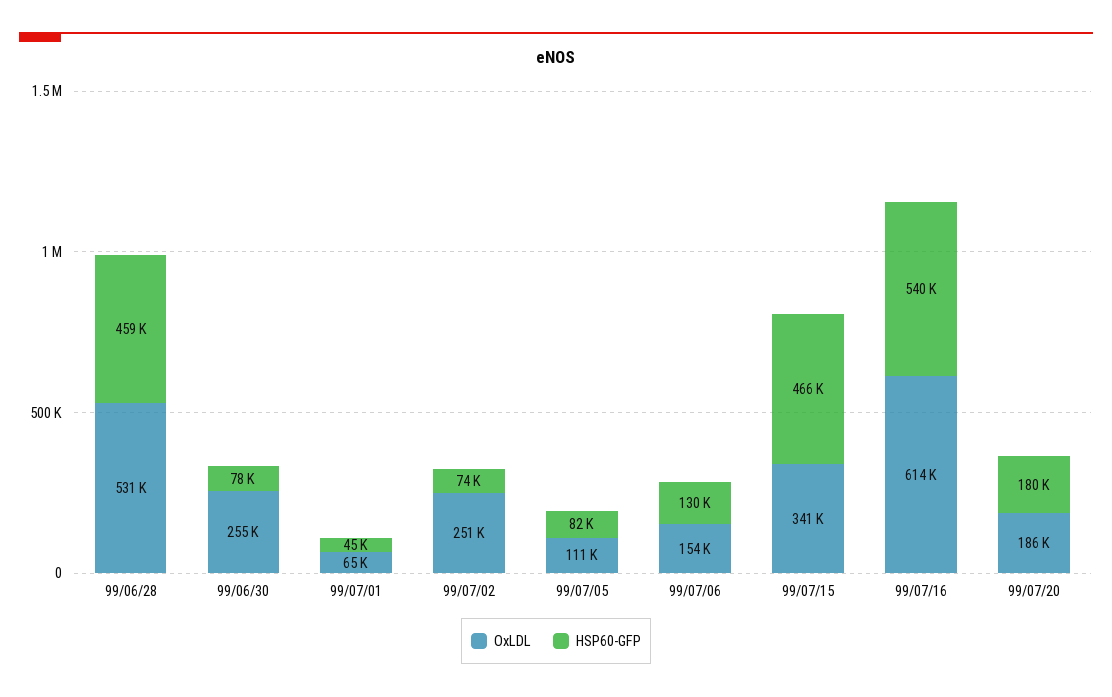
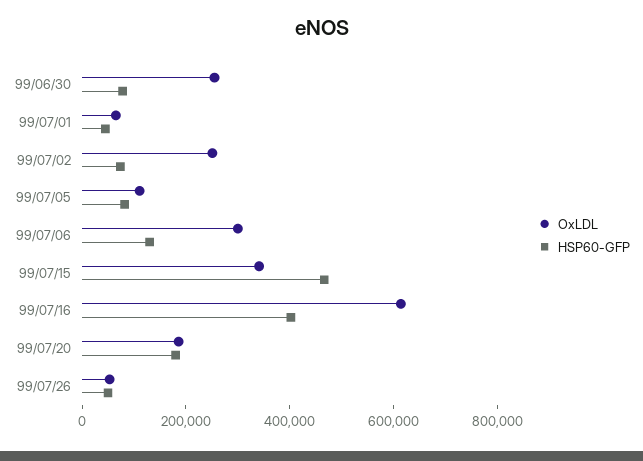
OxLDL, 99/06/28: 531000 -> none
HSP60-GFP, 99/06/28: 459000 -> none
OxLDL, 99/07/06: 154000 -> 300000
HSP60-GFP, 99/07/16: 540000 -> 400000
OxLDL, 99/07/26: none -> 50000
HSP60-GFP, 99/07/26: none -> 50000

